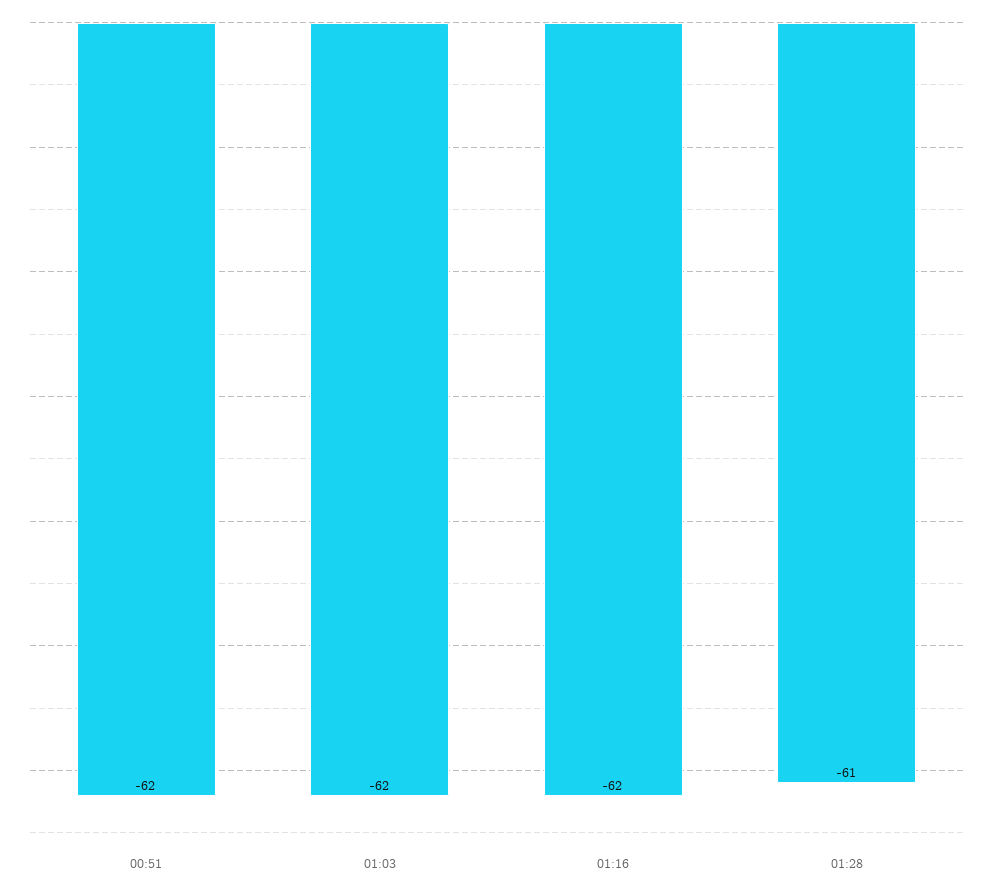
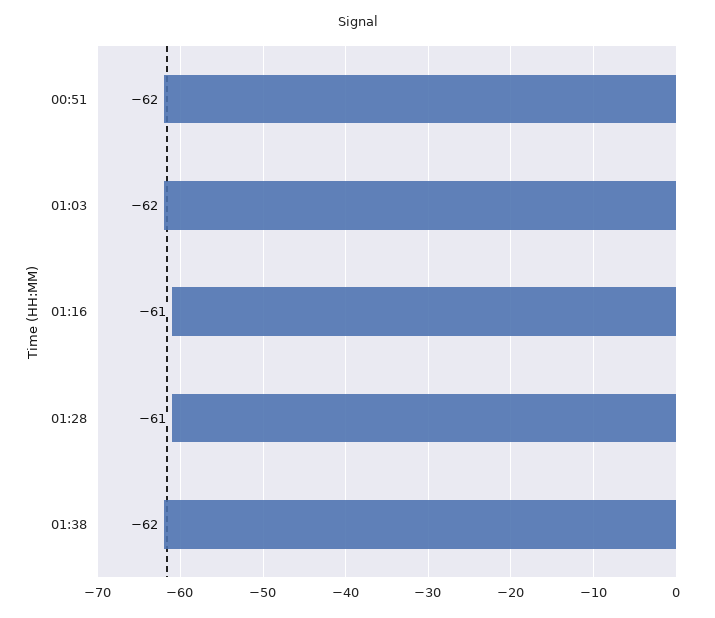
01:16: -62 -> -61
01:38: none -> -62

